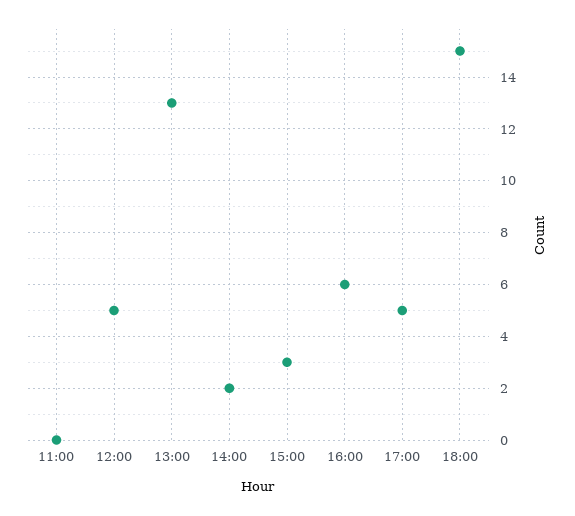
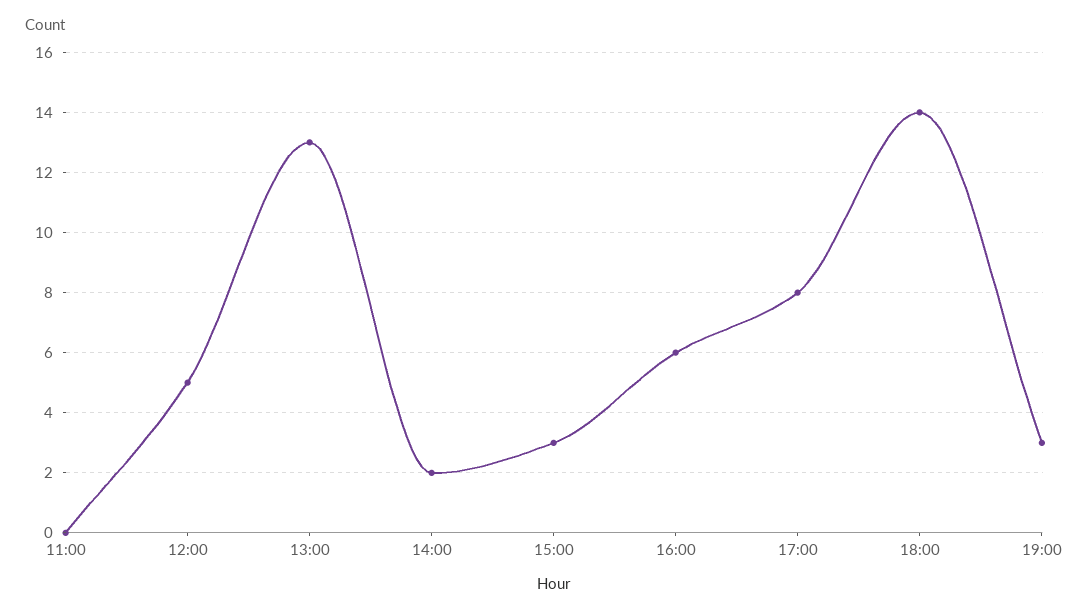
17:00: 5 -> 8
18:00: 15 -> 14
19:00: none -> 3

